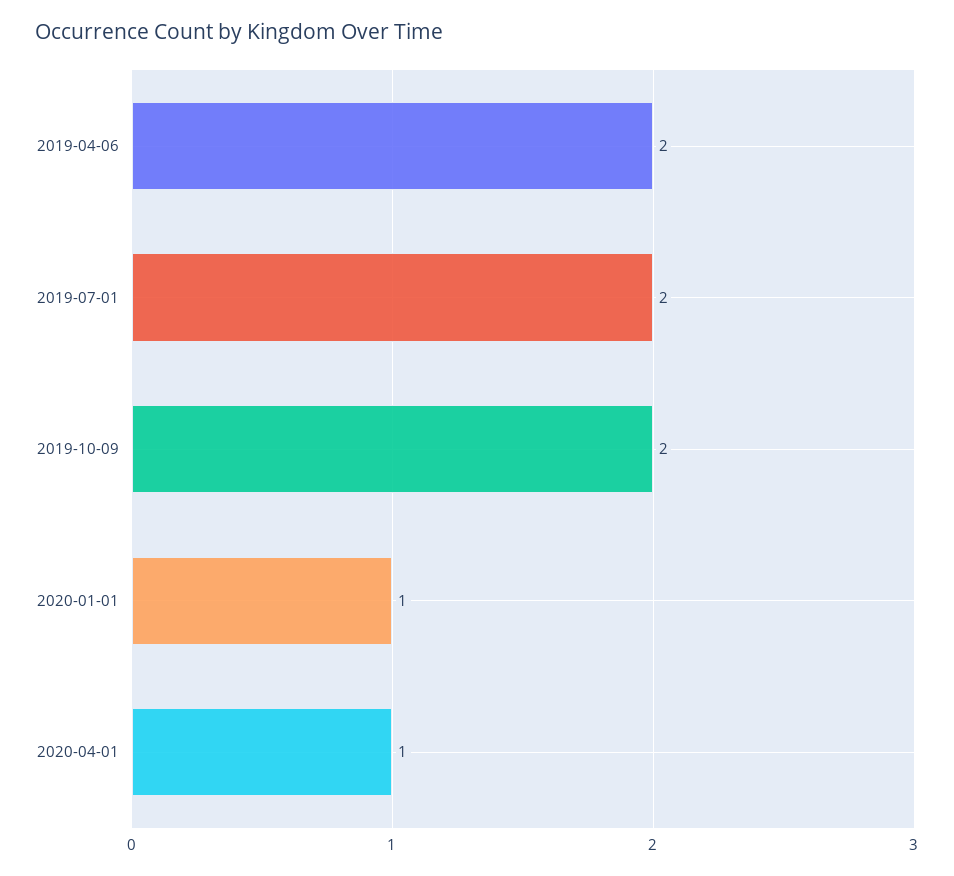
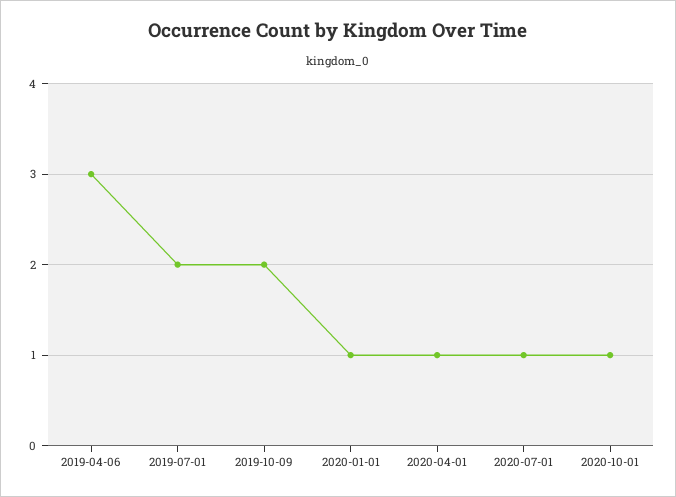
2019-04-06: 2 -> 3
2020-07-01: none -> 1
2020-10-01: none -> 1

